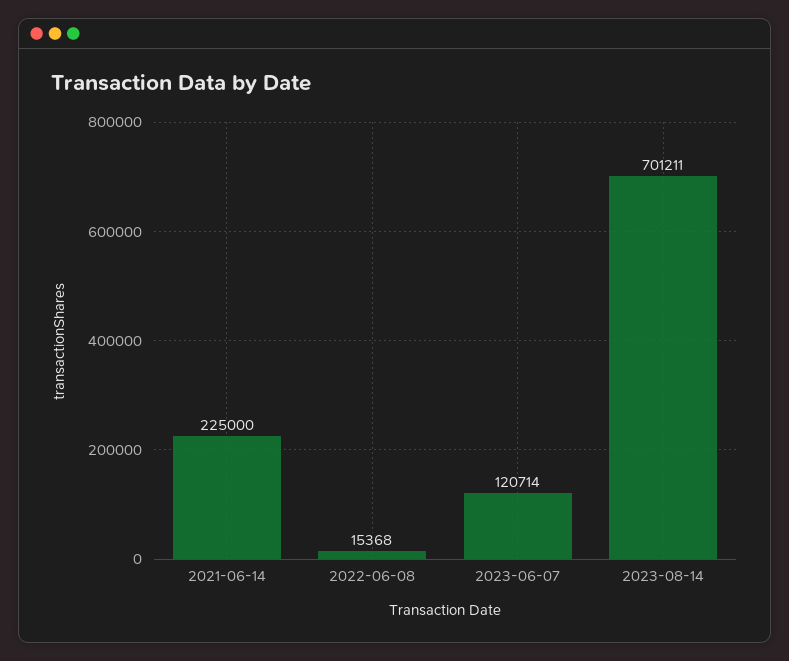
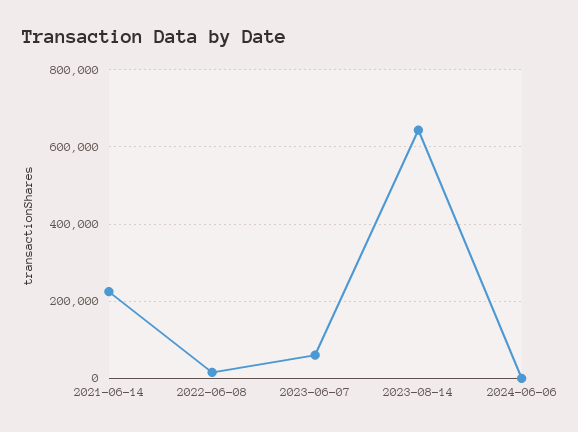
2023-06-07: 120714 -> 60000
2023-08-14: 701211 -> 640000
2024-06-06: none -> 0

